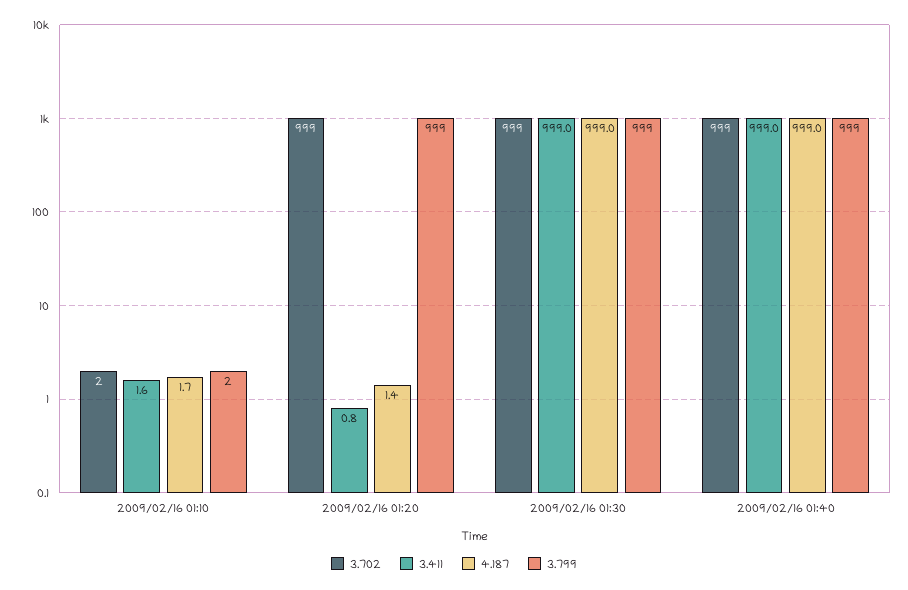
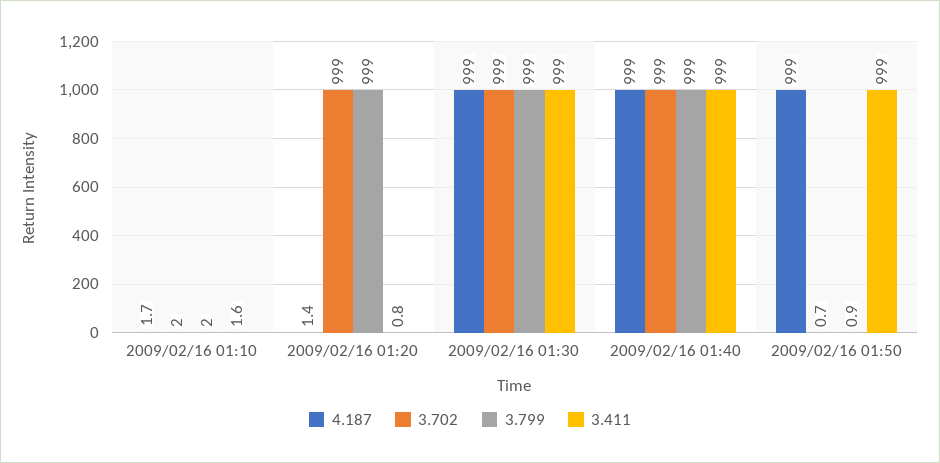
4.187, 2009/02/16 01:50: none -> 999
3.702, 2009/02/16 01:50: none -> 0.7
3.799, 2009/02/16 01:50: none -> 0.9
3.411, 2009/02/16 01:50: none -> 999

